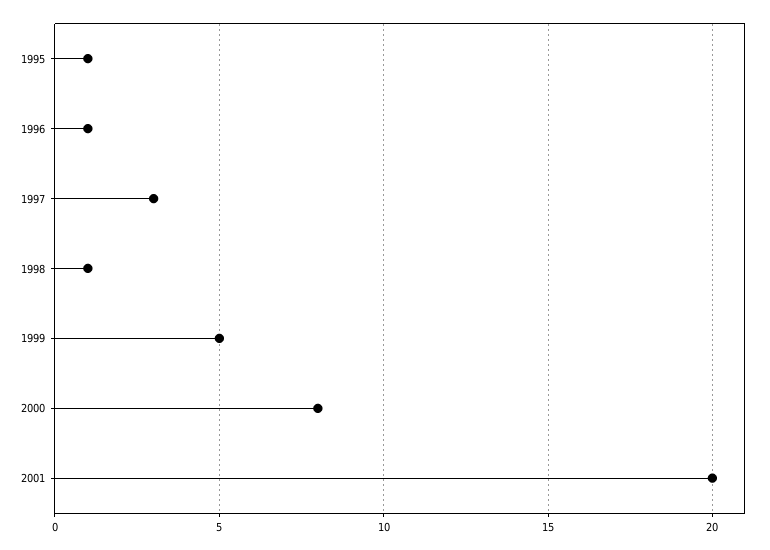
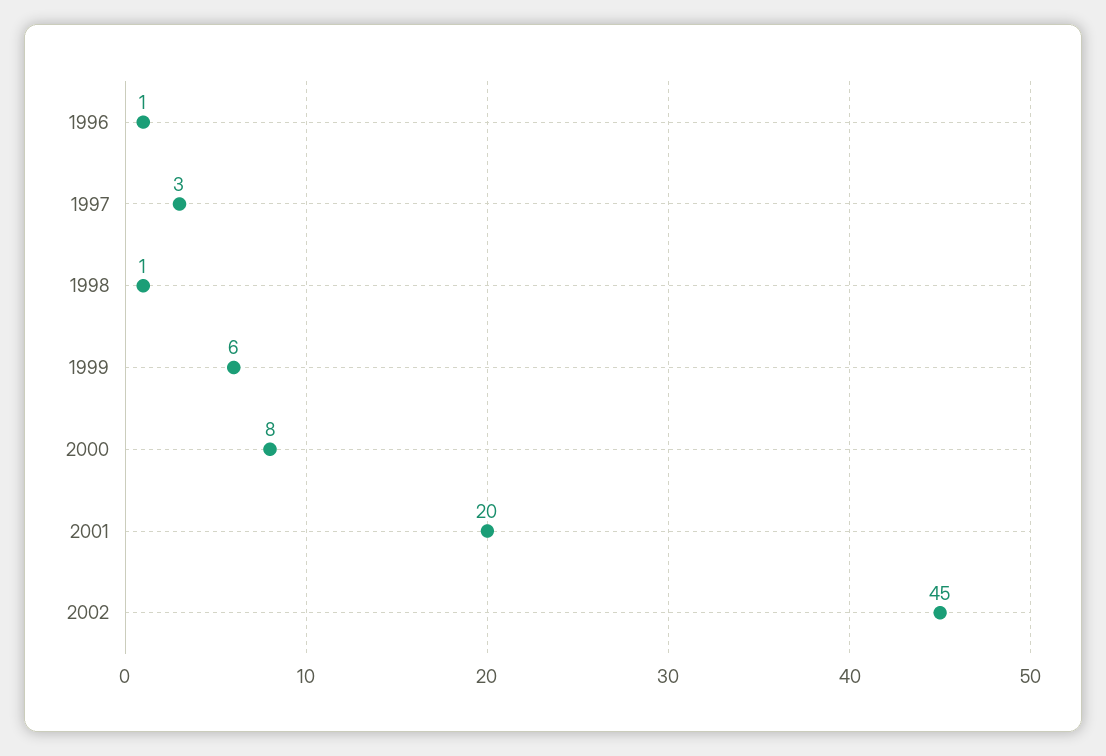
1995: 1 -> none
1999: 5 -> 6
2002: none -> 45

